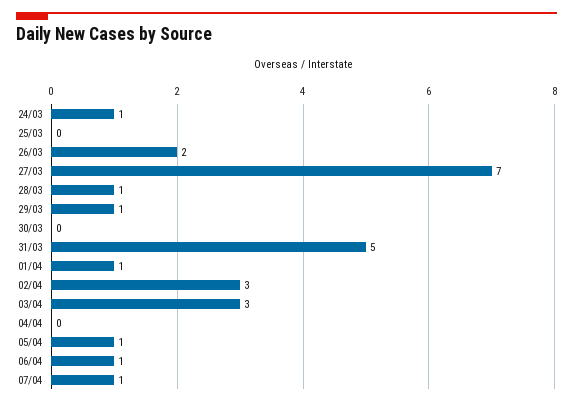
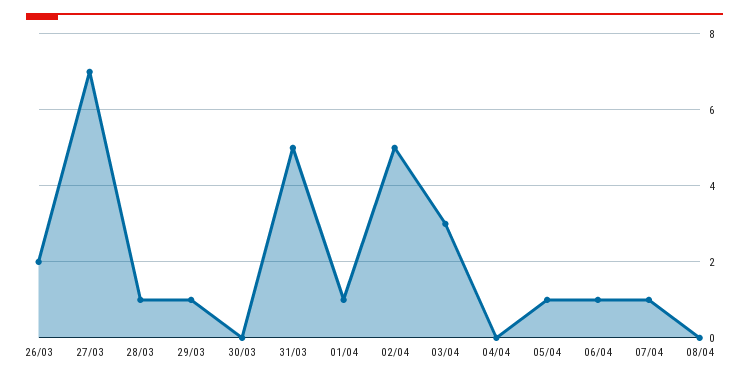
24/03: 1 -> none
25/03: 0 -> none
02/04: 3 -> 5
08/04: none -> 0

